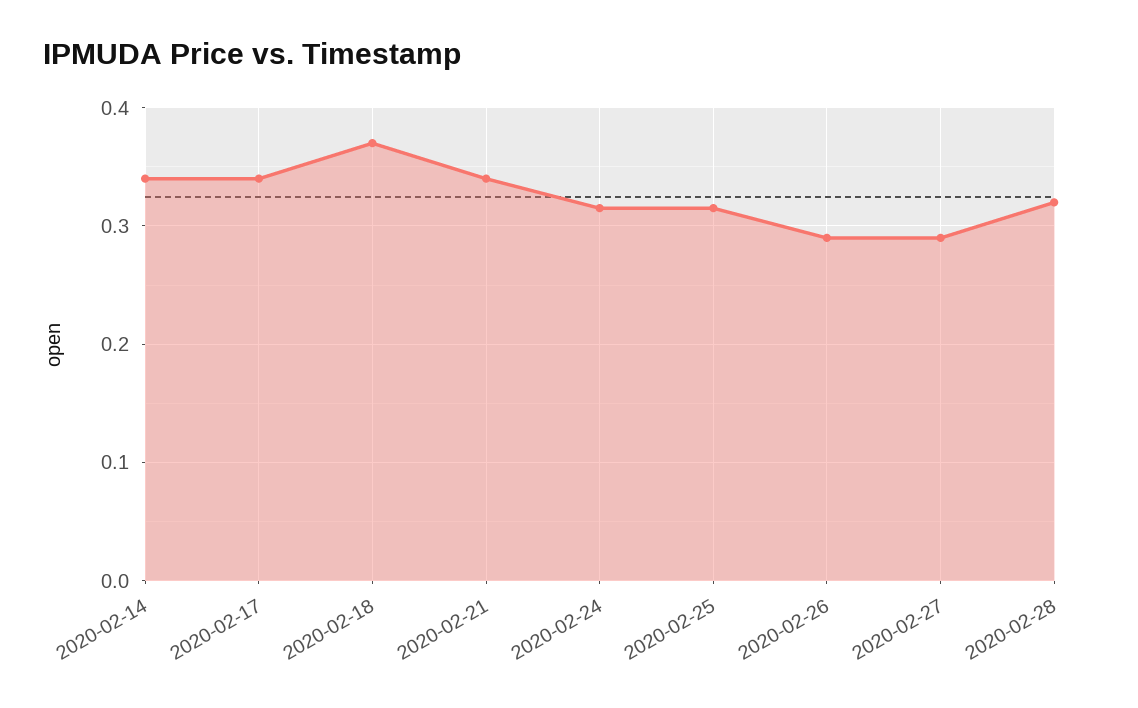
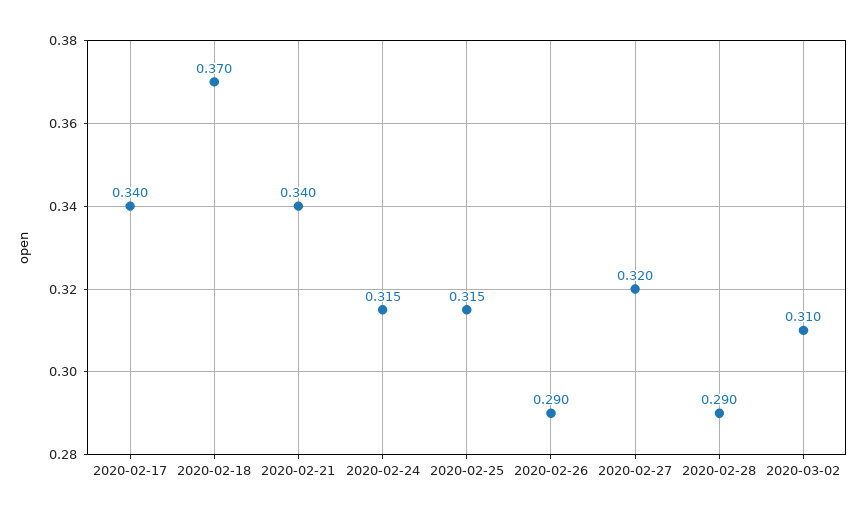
2020-02-14: 0.34 -> none
2020-02-27: 0.29 -> 0.32
2020-02-28: 0.32 -> 0.29
2020-03-02: none -> 0.31

